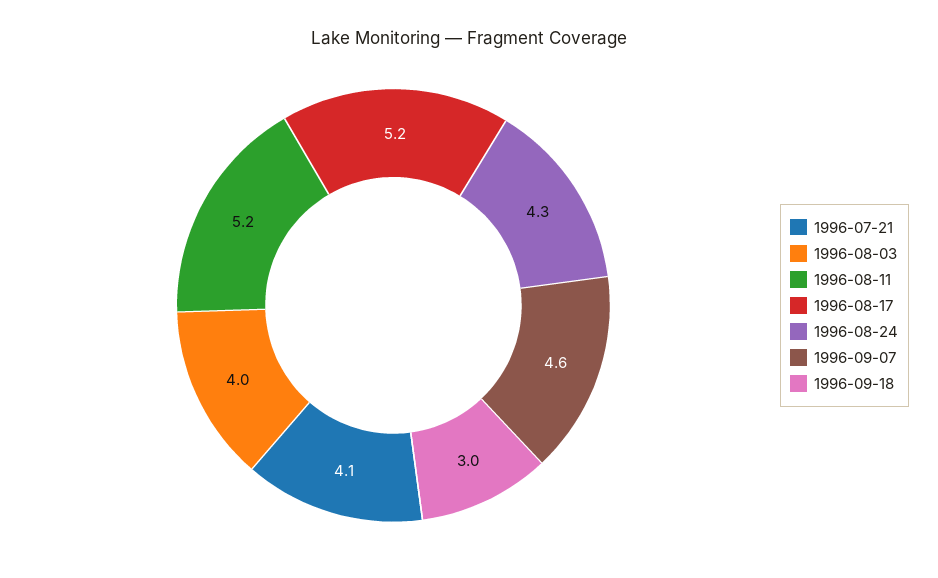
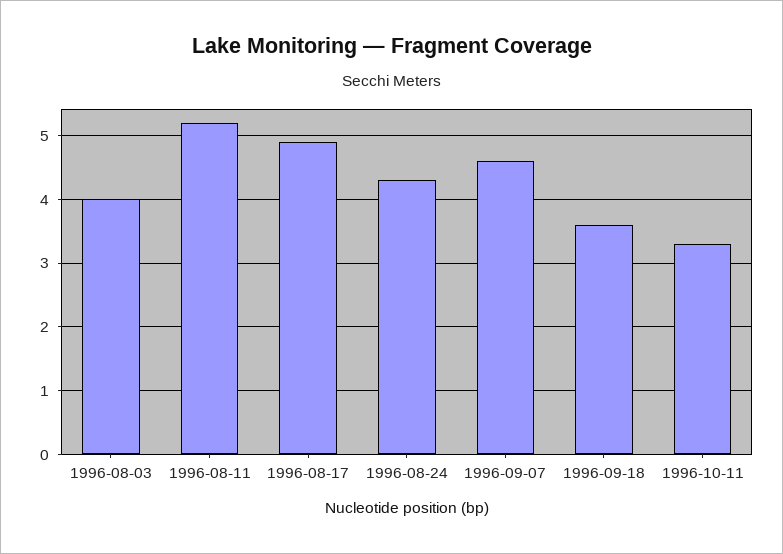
1996-07-21: 4.1 -> none
1996-08-17: 5.2 -> 4.9
1996-09-18: 3 -> 3.6
1996-10-11: none -> 3.3

